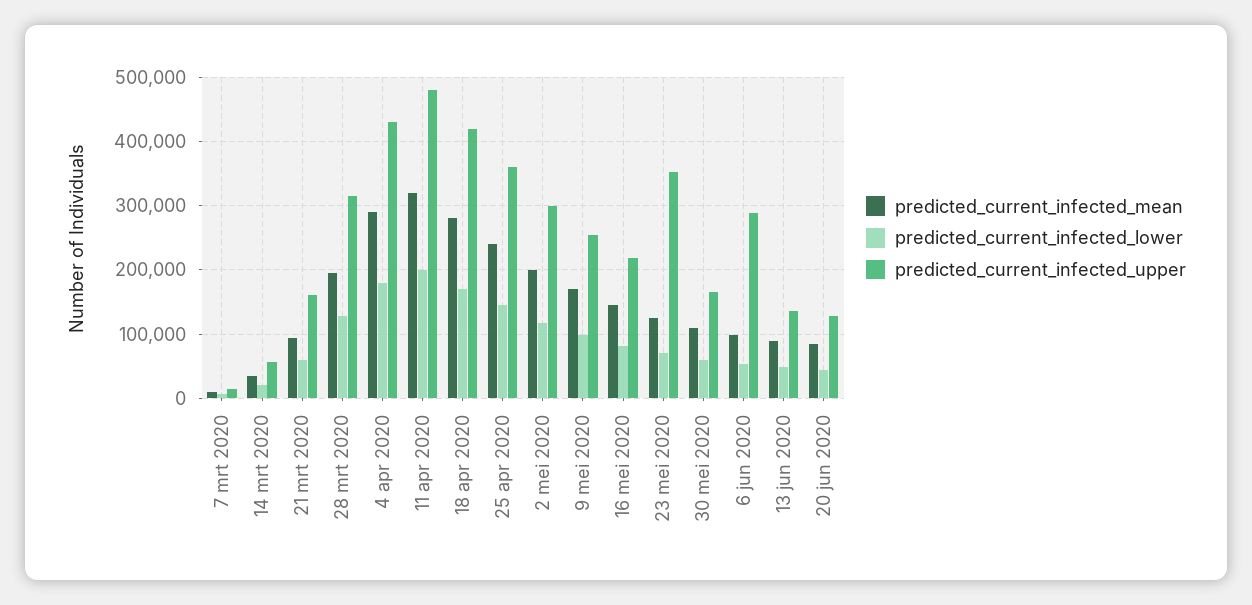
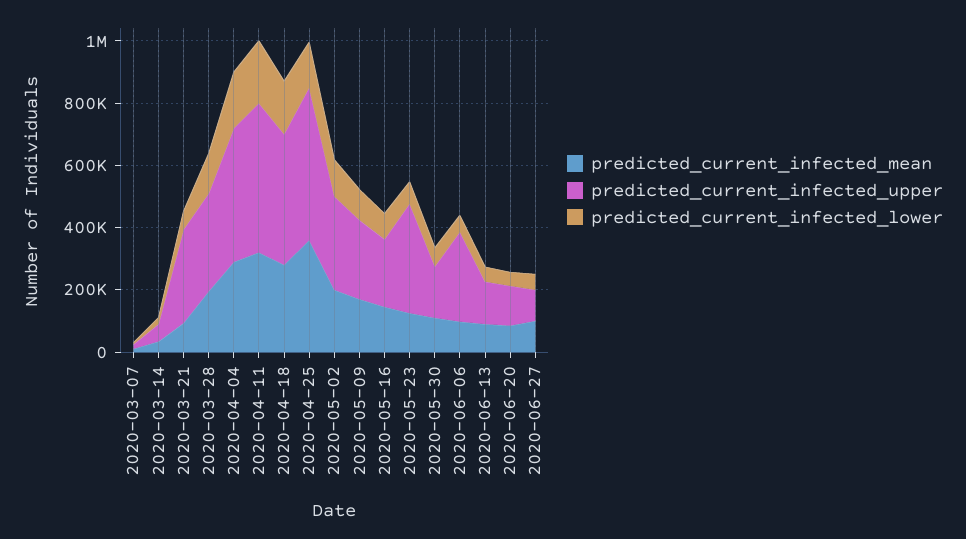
predicted_current_infected_upper, 21 mrt 2020: 160000 -> 300000
predicted_current_infected_mean, 25 apr 2020: 240000 -> 350000
predicted_current_infected_upper, 25 apr 2020: 360000 -> 500000
predicted_current_infected_mean, 2020-06-27: none -> 100000
predicted_current_infected_upper, 2020-06-27: none -> 100000
predicted_current_infected_lower, 2020-06-27: none -> 50000

